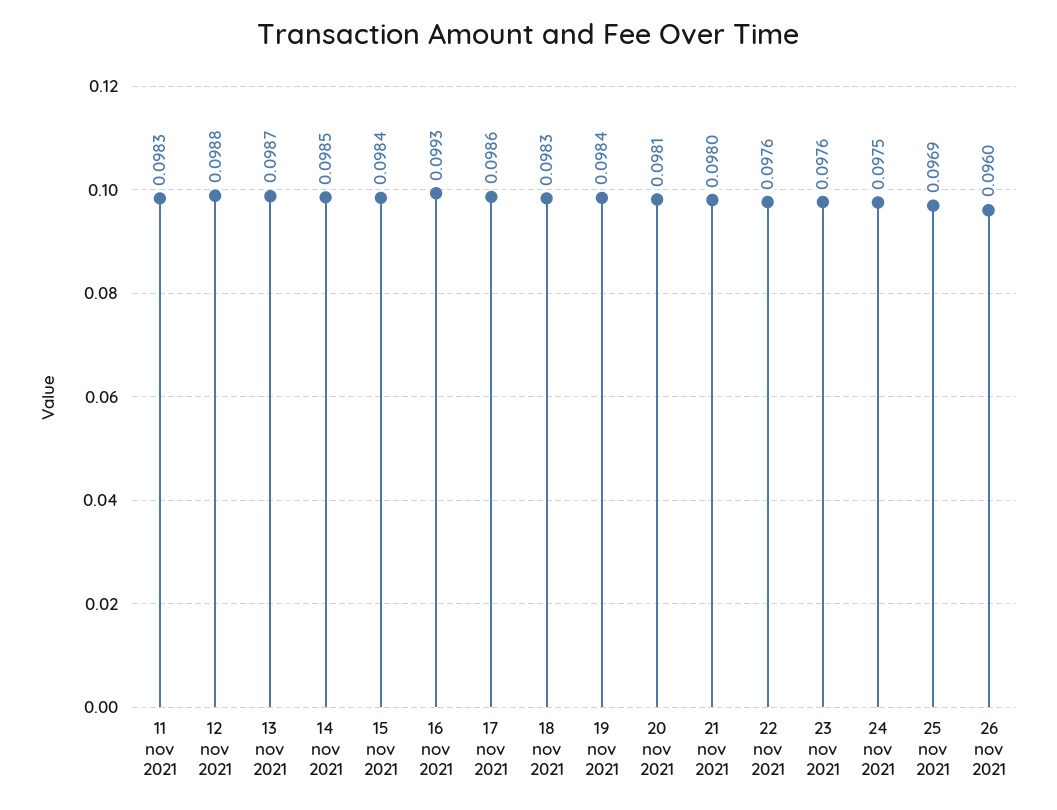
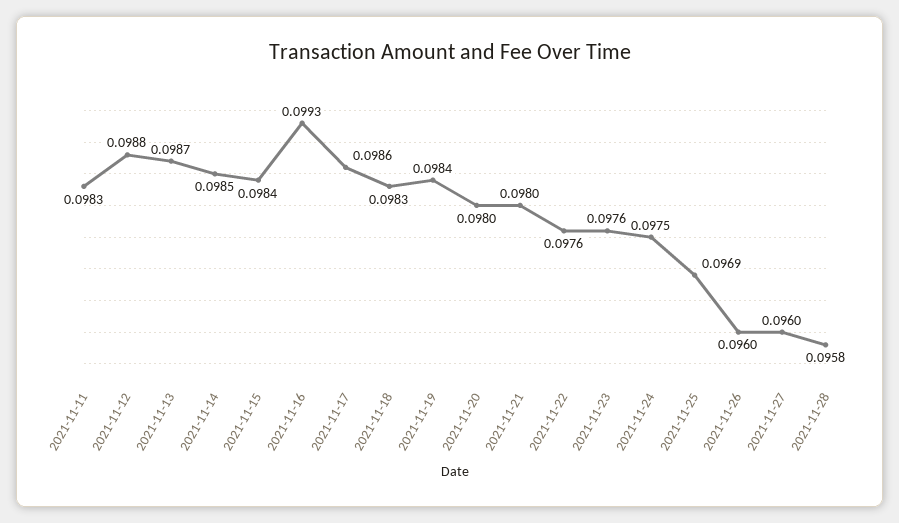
20 nov 2021: 0.0981 -> 0.098
2021-11-27: none -> 0.096
2021-11-28: none -> 0.0958

